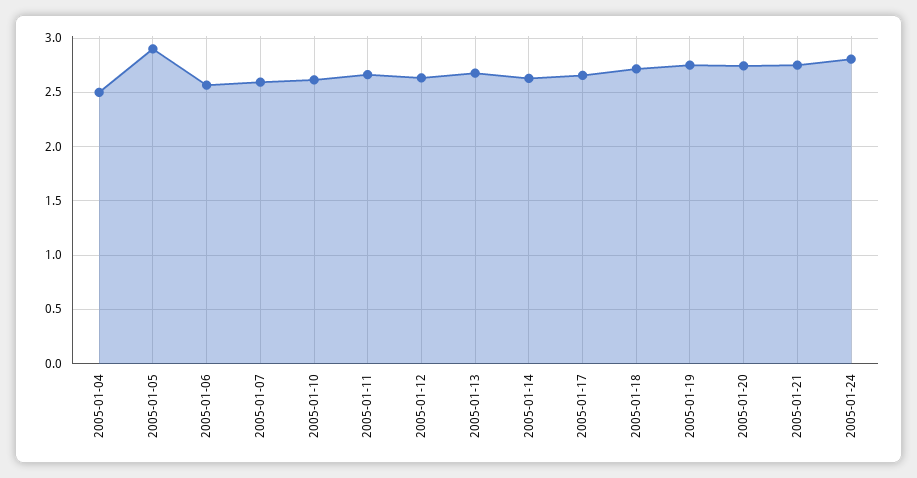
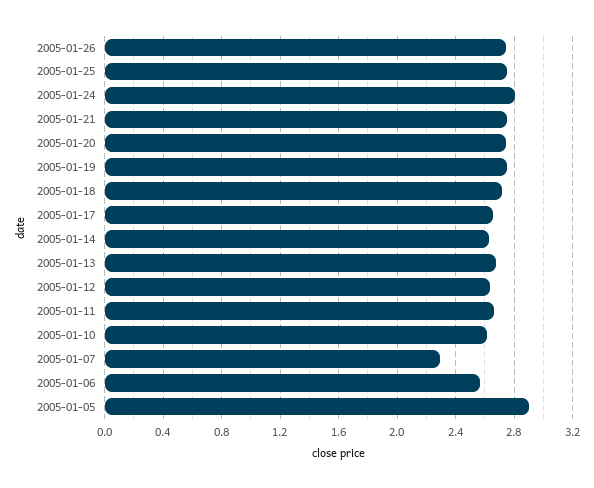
2005-01-04: 2.5 -> none
2005-01-07: 2.6 -> 2.3
2005-01-26: none -> 2.75
2005-01-25: none -> 2.75

